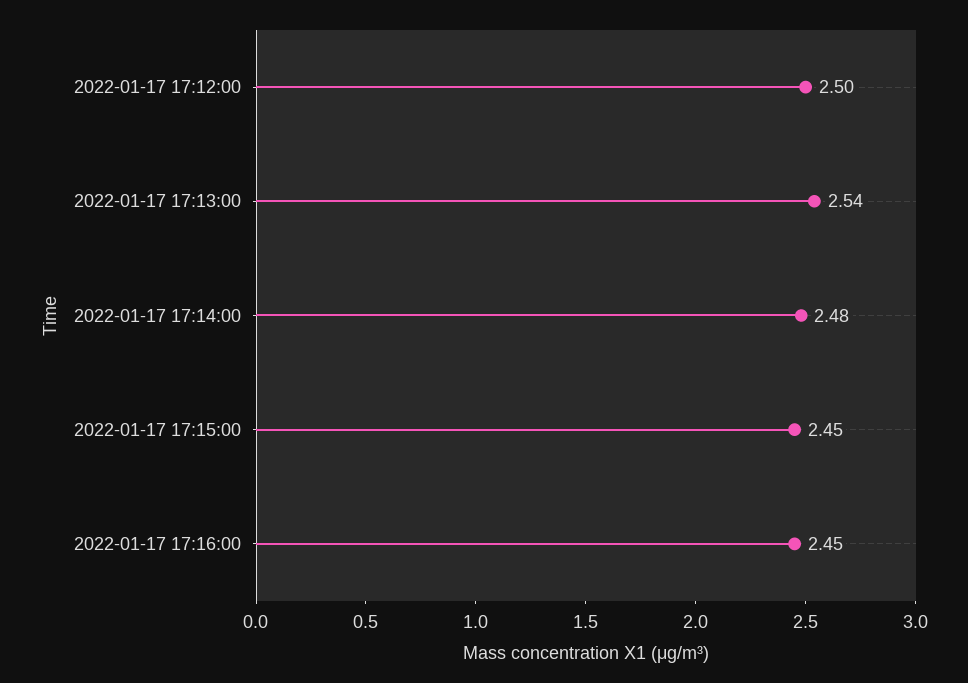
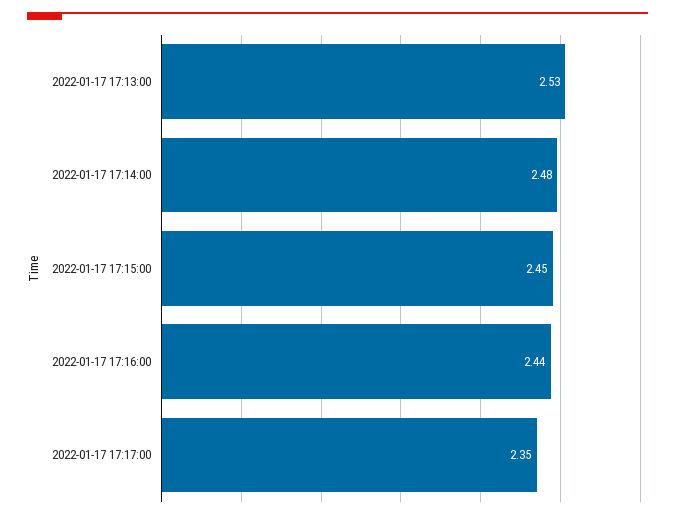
2022-01-17 17:12:00: 2.5 -> none
2022-01-17 17:13:00: 2.54 -> 2.53
2022-01-17 17:16:00: 2.45 -> 2.44
2022-01-17 17:17:00: none -> 2.35

